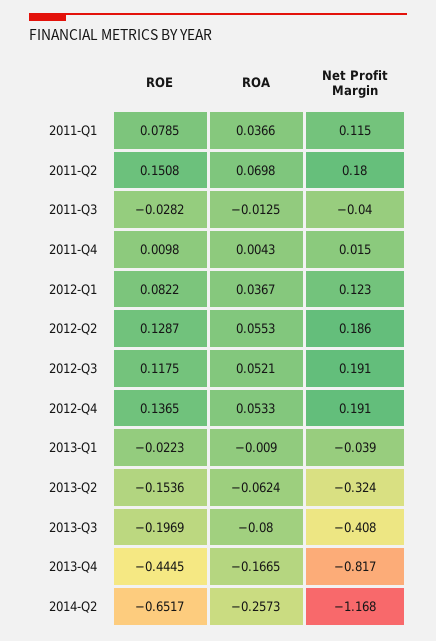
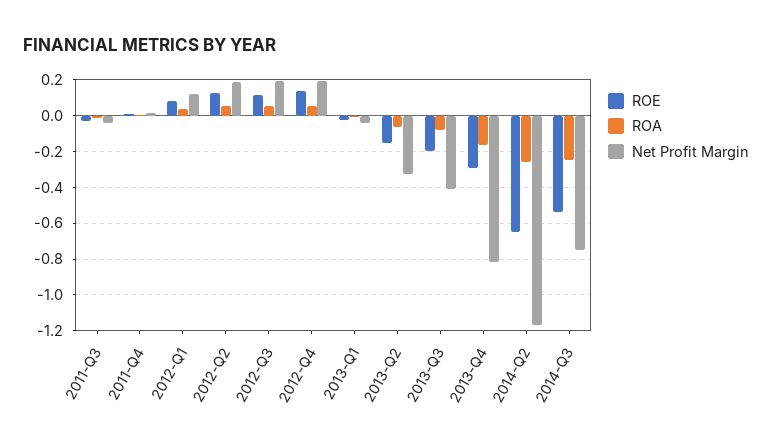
ROE, 2011-Q1: 0.0785 -> none
ROA, 2011-Q1: 0.0366 -> none
Net Profit Margin, 2011-Q1: 0.115 -> none
ROE, 2011-Q2: 0.1508 -> none
ROA, 2011-Q2: 0.0698 -> none
Net Profit Margin, 2011-Q2: 0.18 -> none
ROE, 2013-Q4: -0.4445 -> -0.3
ROE, 2014-Q3: none -> -0.55
ROA, 2014-Q3: none -> -0.25
Net Profit Margin, 2014-Q3: none -> -0.75

